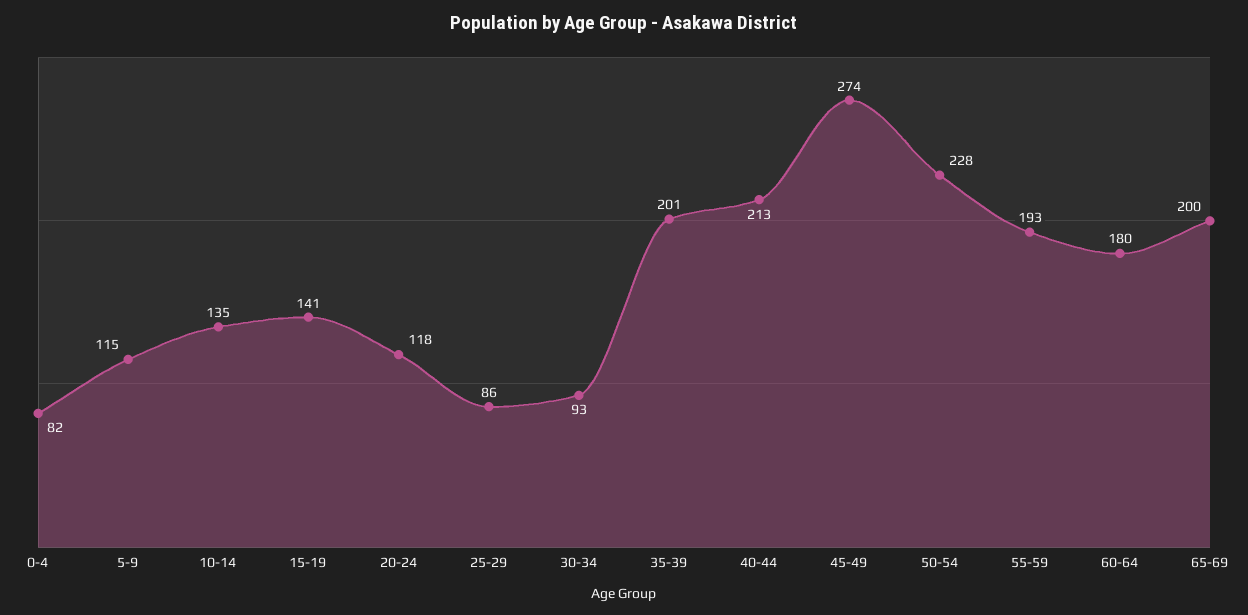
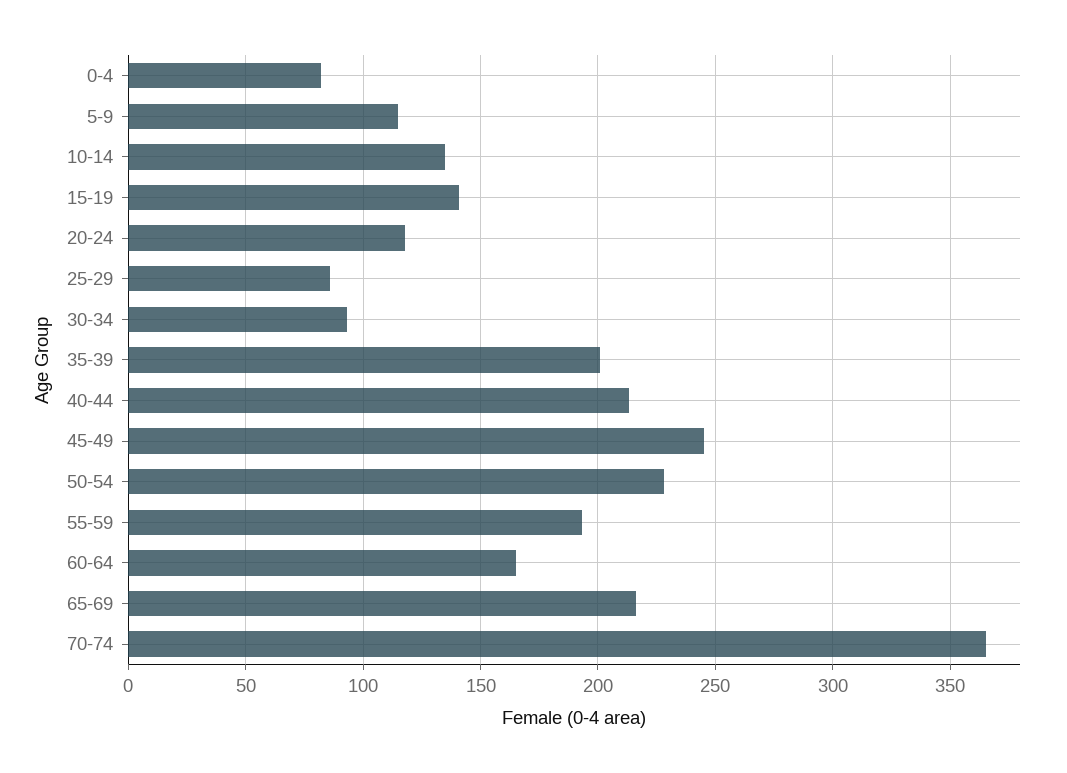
45-49: 274 -> 245
60-64: 180 -> 165
65-69: 200 -> 215
70-74: none -> 365

